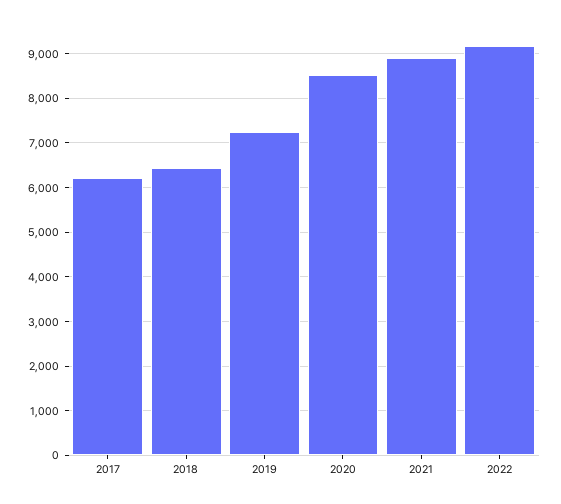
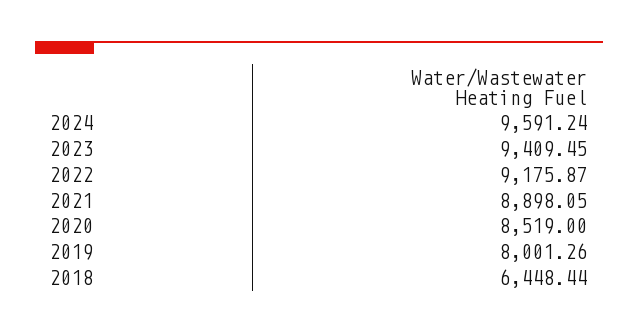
2017: 6200 -> none
2019: 7200 -> 8001.26
2024: none -> 9591.24
2023: none -> 9409.45

